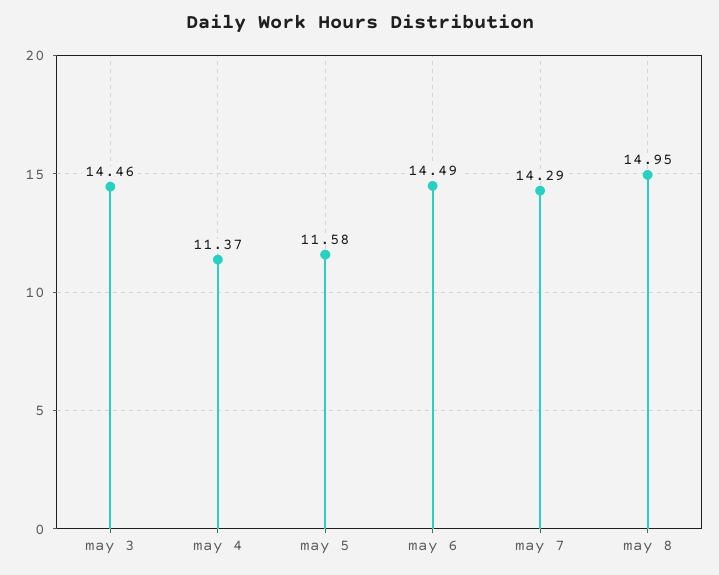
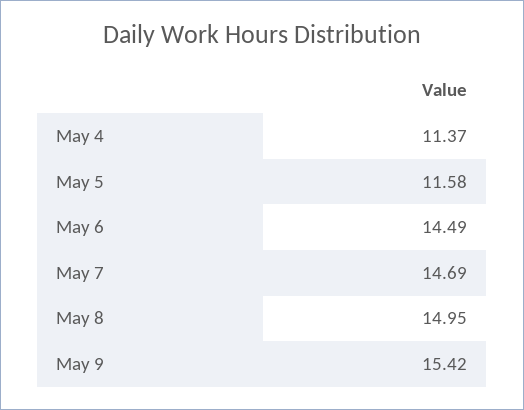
may 3: 14.46 -> none
may 7: 14.29 -> 14.69
May 9: none -> 15.42

